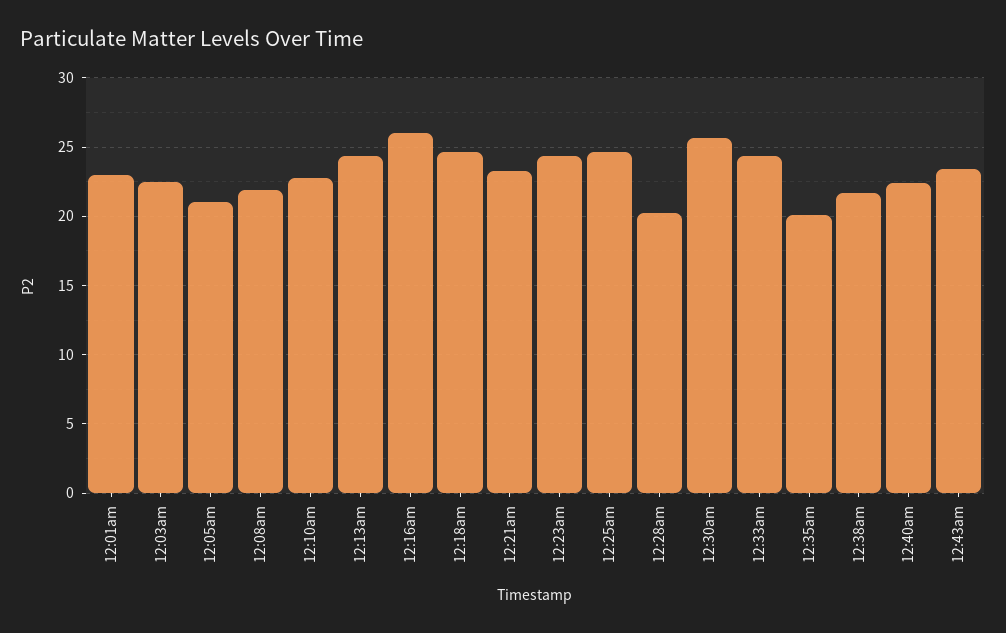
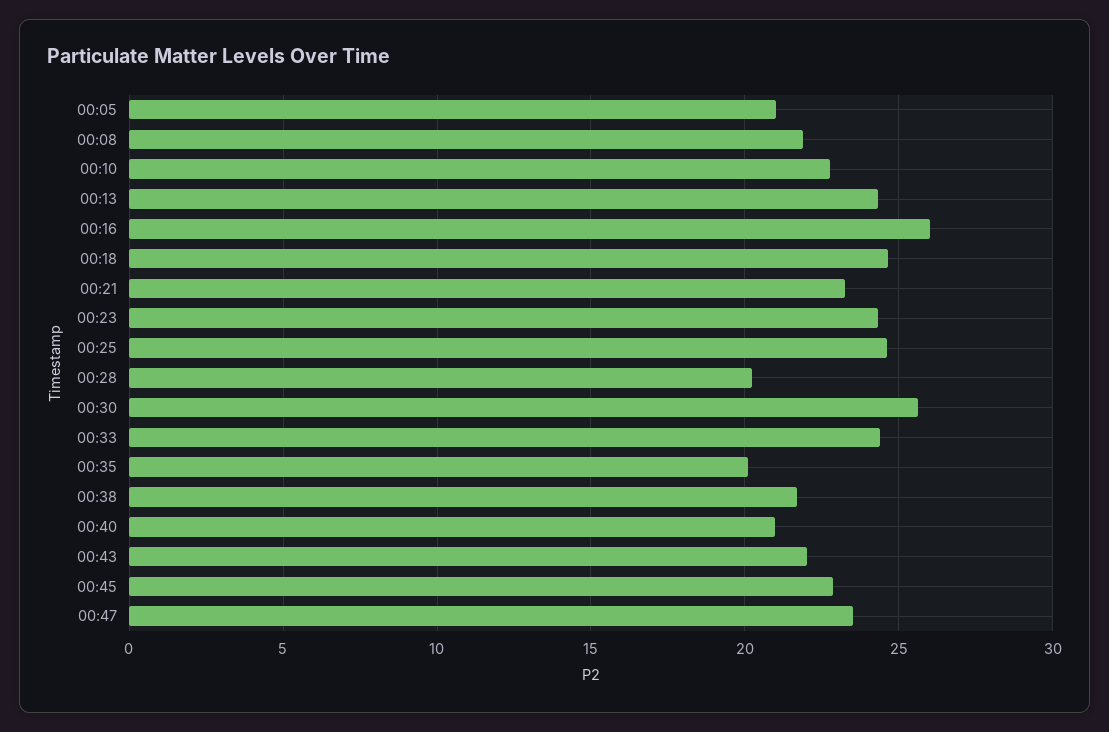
12:01am: 23 -> none
12:03am: 22.5 -> none
12:40am: 22.5 -> 21
12:43am: 23.5 -> 22
00:45: none -> 23
00:47: none -> 23.5

